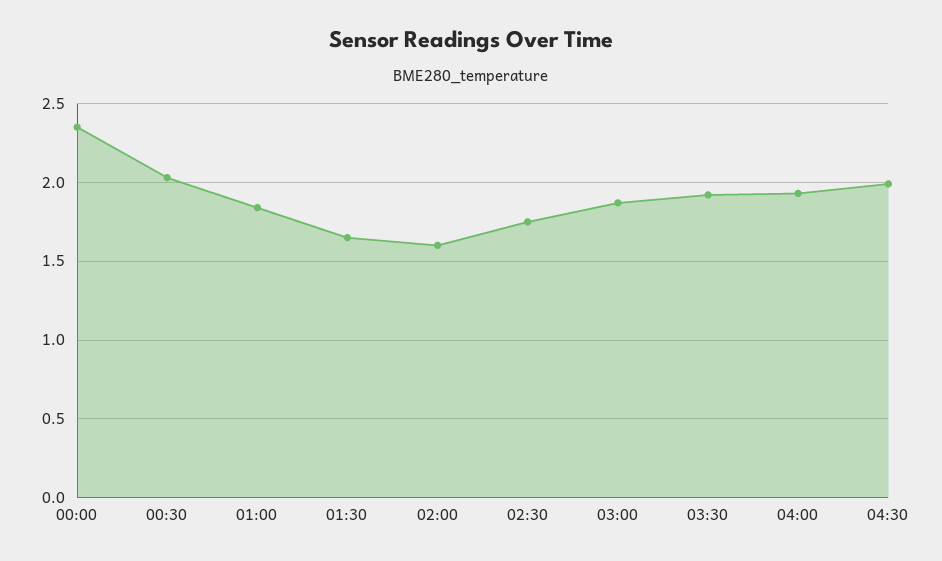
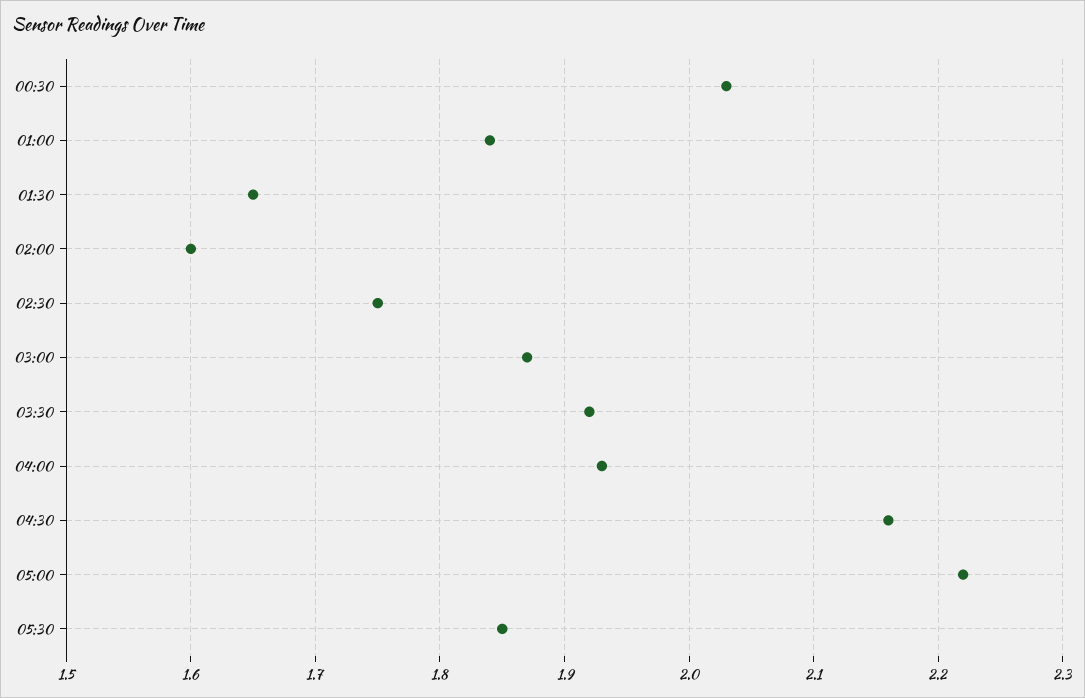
00:00: 2.35 -> none
04:30: 2 -> 2.16
05:00: none -> 2.22
05:30: none -> 1.85

